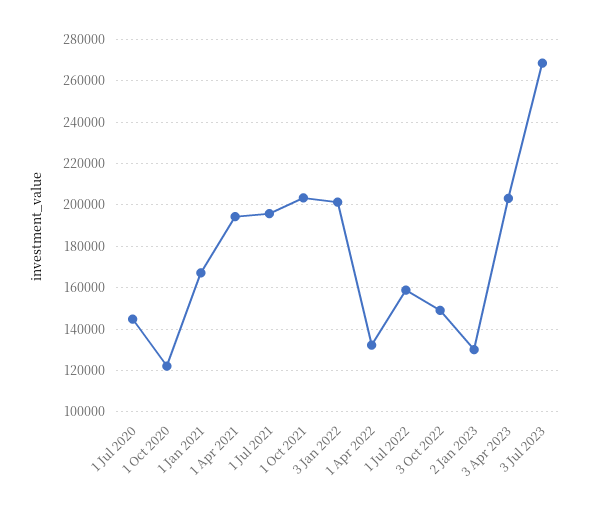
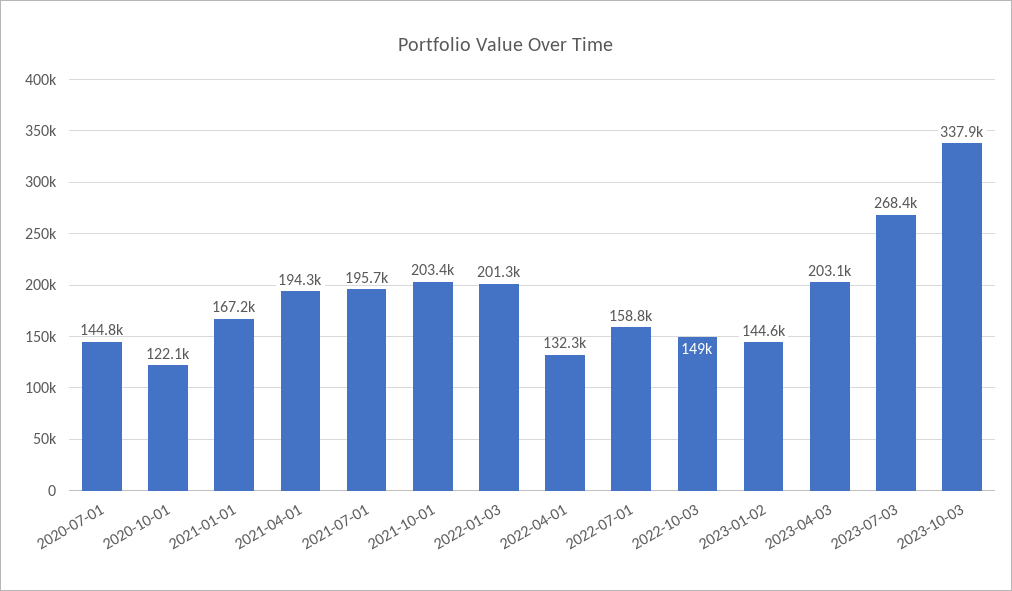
2 Jan 2023: 130000 -> 144600
2023-10-03: none -> 337900

